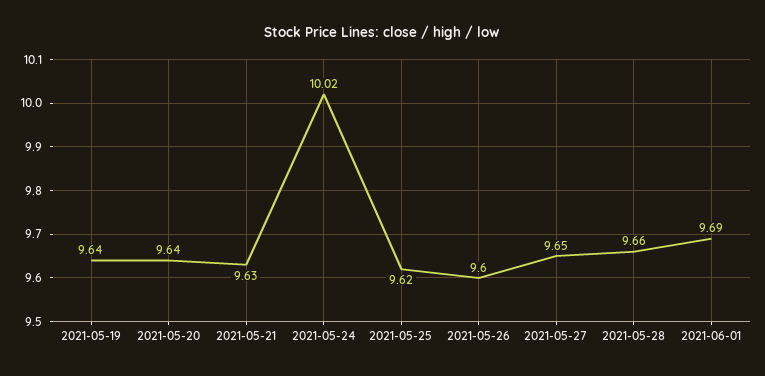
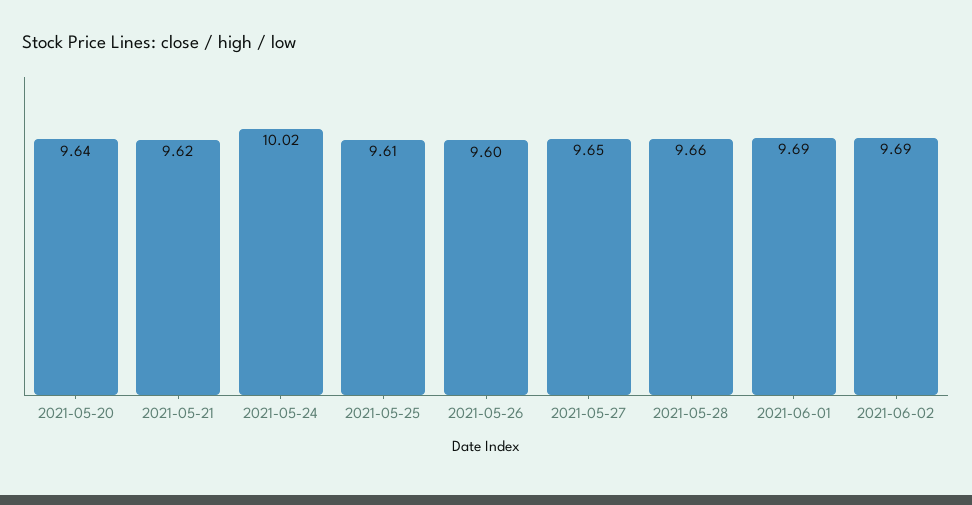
2021-05-19: 9.64 -> none
2021-05-21: 9.63 -> 9.62
2021-05-25: 9.62 -> 9.61
2021-06-02: none -> 9.69

